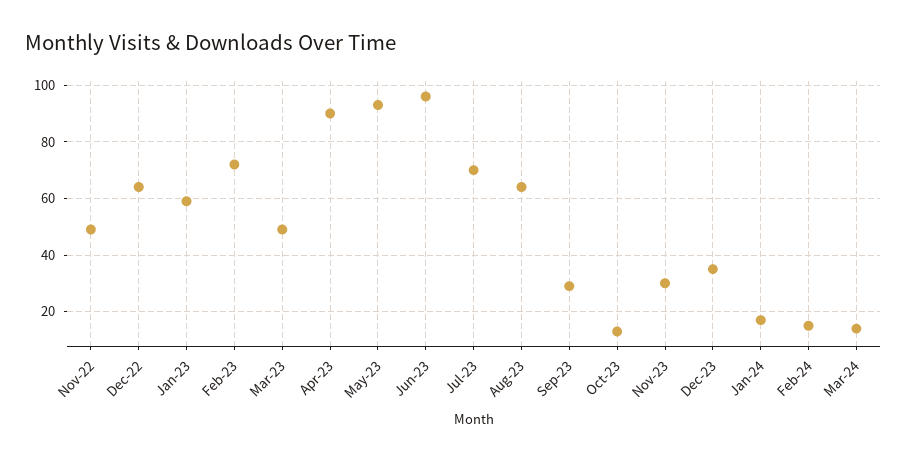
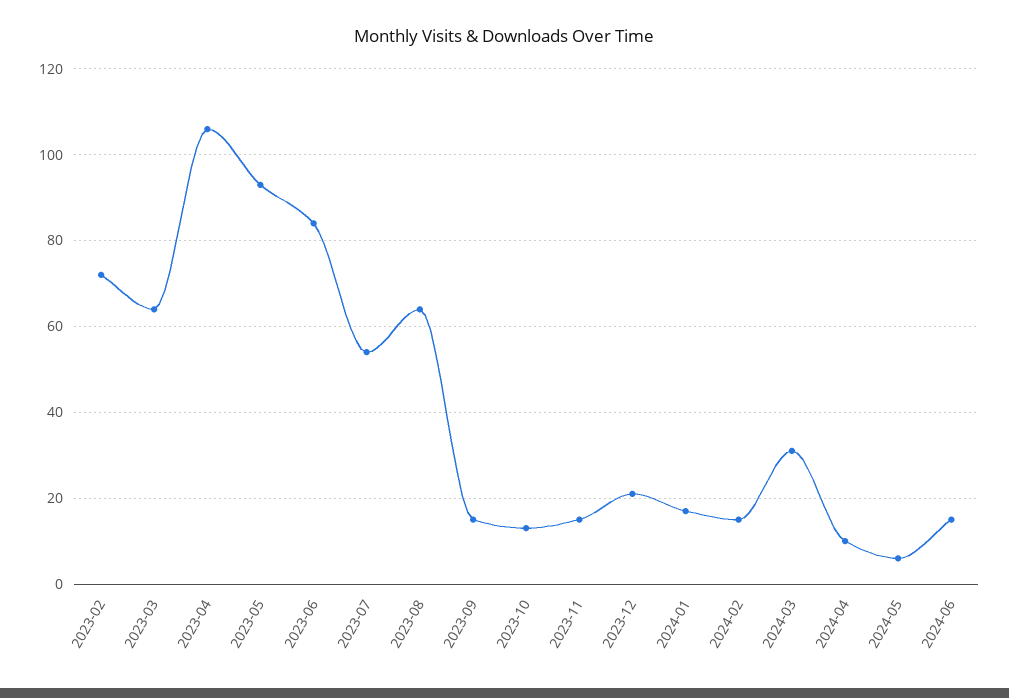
Nov-22: 50 -> none
Dec-22: 65 -> none
Jan-23: 60 -> none
Mar-23: 50 -> 65
Apr-23: 90 -> 105
Jun-23: 95 -> 85
Jul-23: 70 -> 55
Sep-23: 30 -> 15
Nov-23: 30 -> 15
Dec-23: 35 -> 20
Mar-24: 15 -> 30
2024-04: none -> 10
2024-05: none -> 5
2024-06: none -> 15

